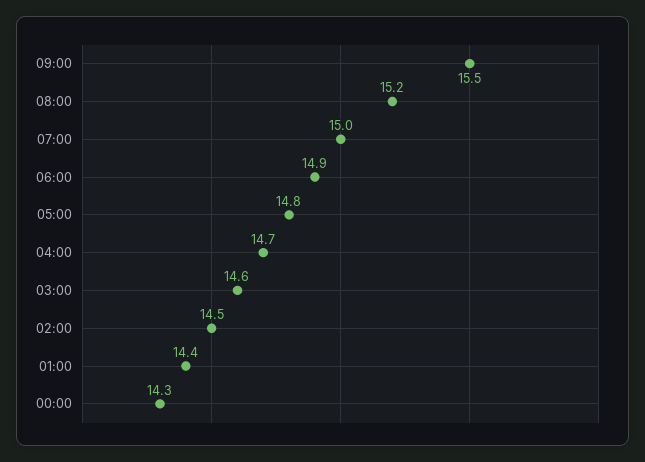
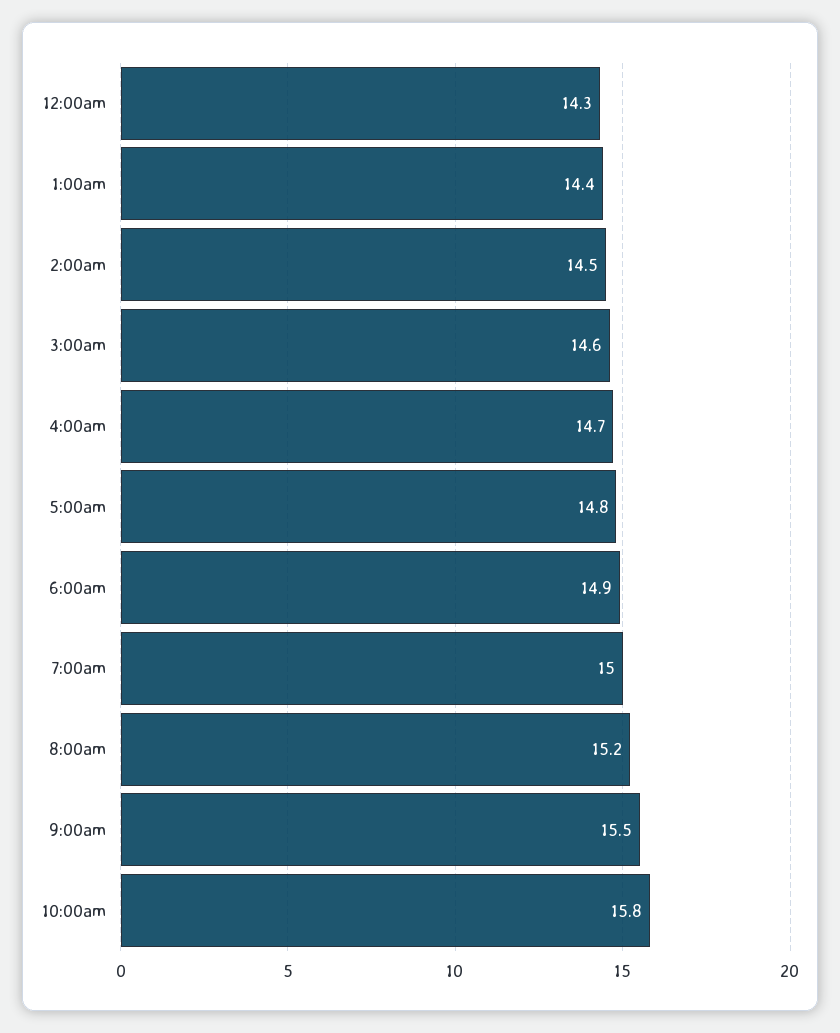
10:00am: none -> 15.8

